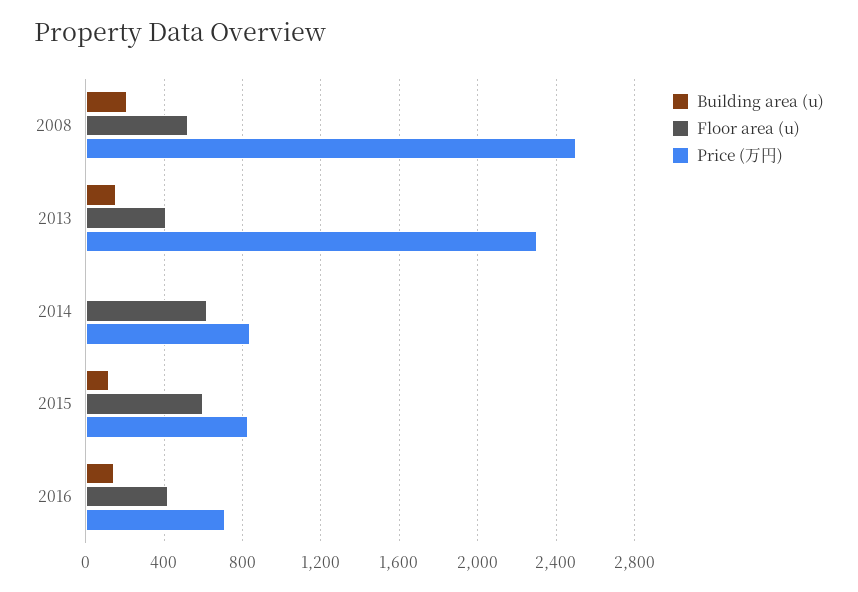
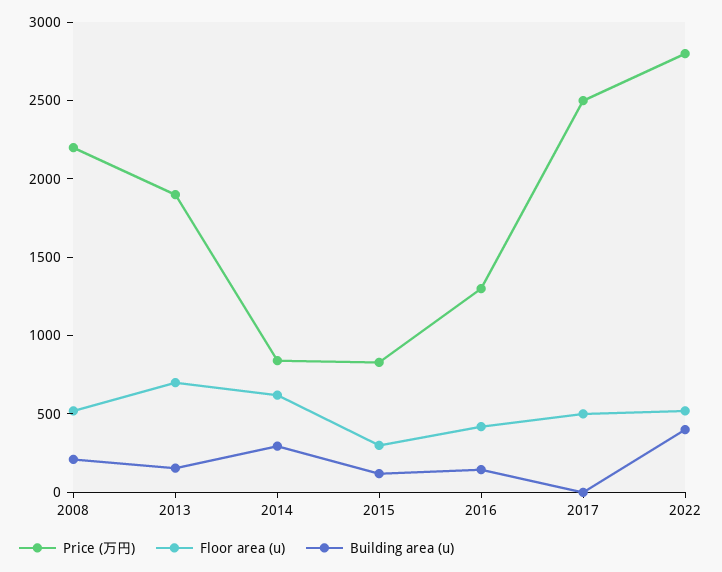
Price (万円), 2008: 2500 -> 2200
Floor area (u), 2013: 400 -> 700
Price (万円), 2013: 2300 -> 1900
Building area (u), 2014: 0 -> 300
Floor area (u), 2015: 600 -> 300
Price (万円), 2016: 700 -> 1300
Price (万円), 2017: none -> 2500
Floor area (u), 2017: none -> 500
Building area (u), 2017: none -> 0
Price (万円), 2022: none -> 2800
Floor area (u), 2022: none -> 500
Building area (u), 2022: none -> 400

